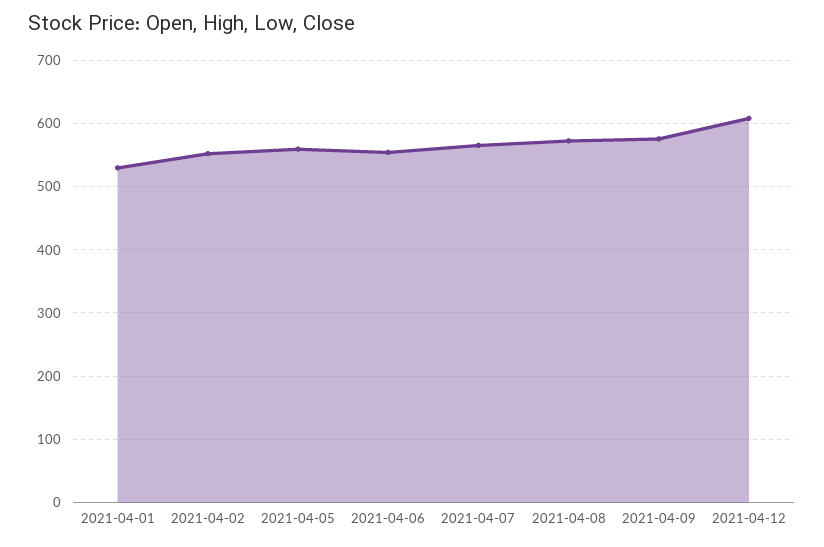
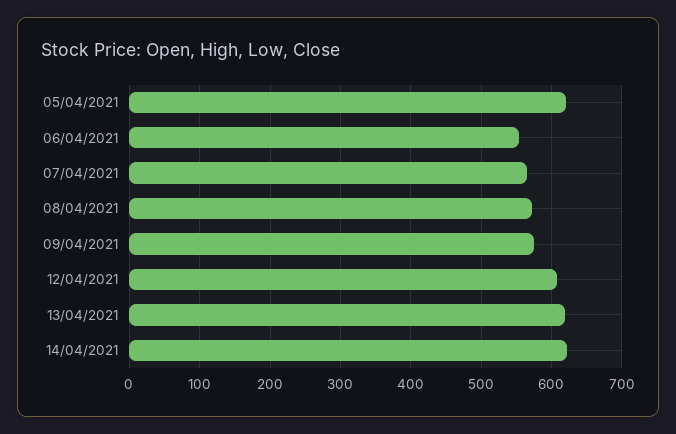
2021-04-01: 530 -> none
2021-04-02: 550 -> none
2021-04-05: 560 -> 620
13/04/2021: none -> 620
14/04/2021: none -> 620

